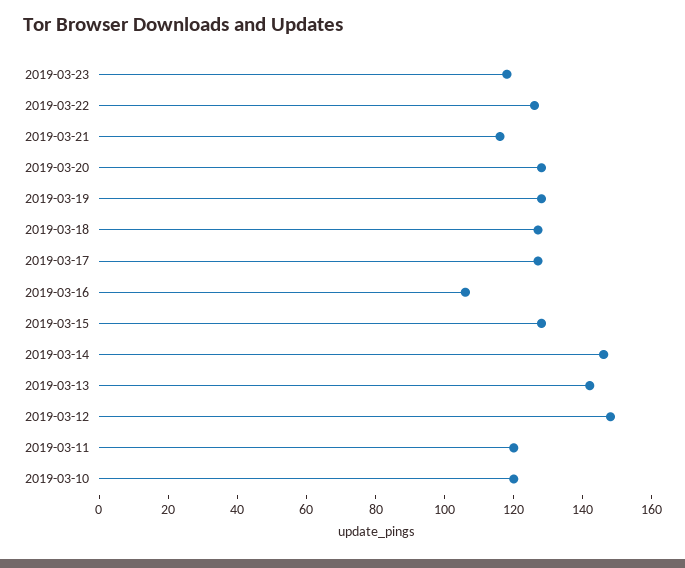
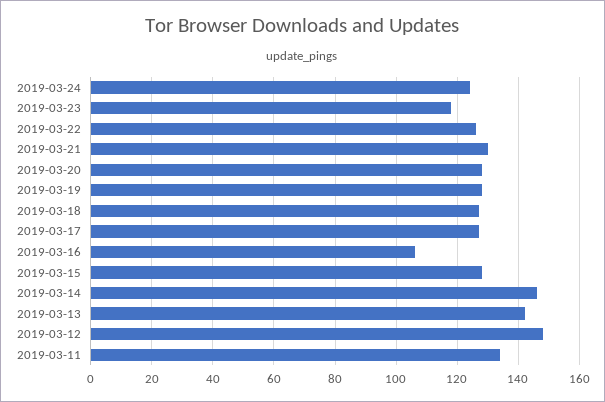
2019-03-21: 115 -> 130
2019-03-11: 120 -> 135
2019-03-10: 120 -> none
2019-03-24: none -> 125

